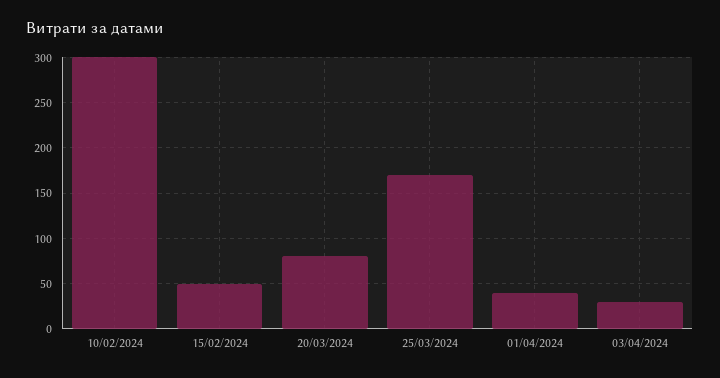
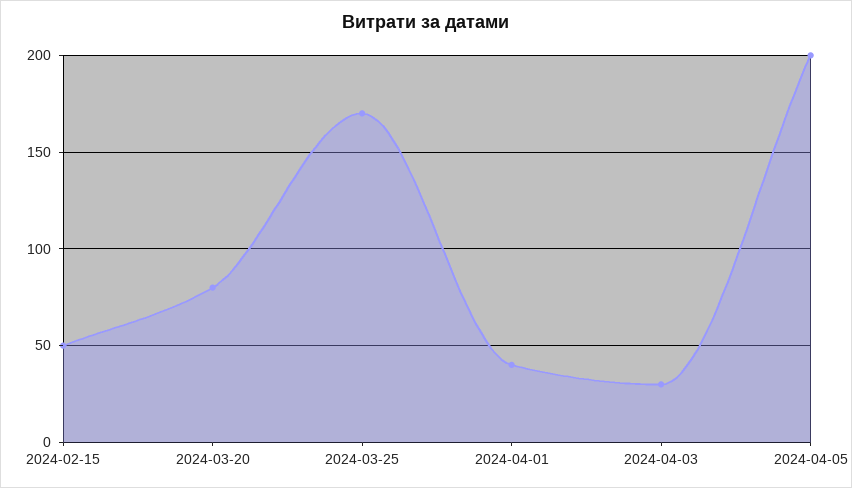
10/02/2024: 300 -> none
2024-04-05: none -> 200

